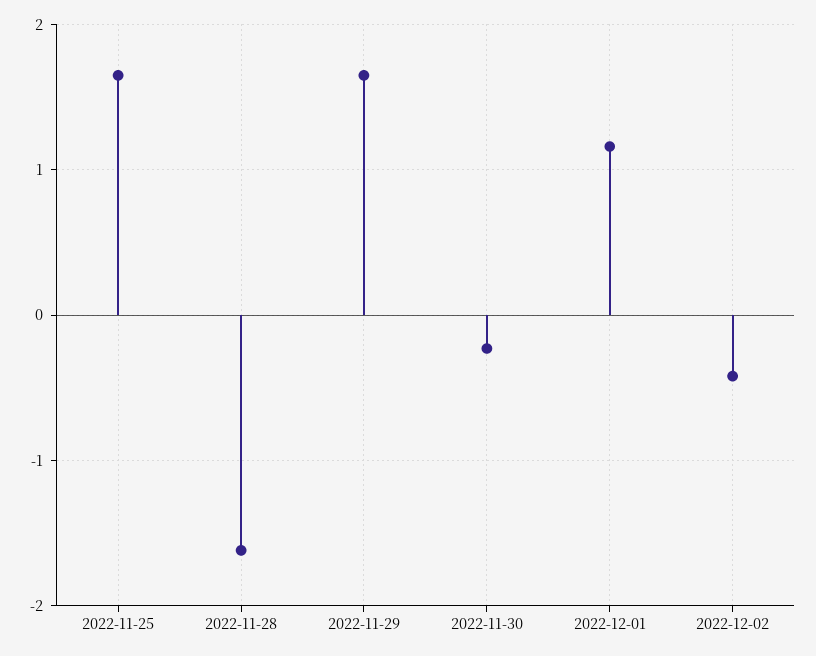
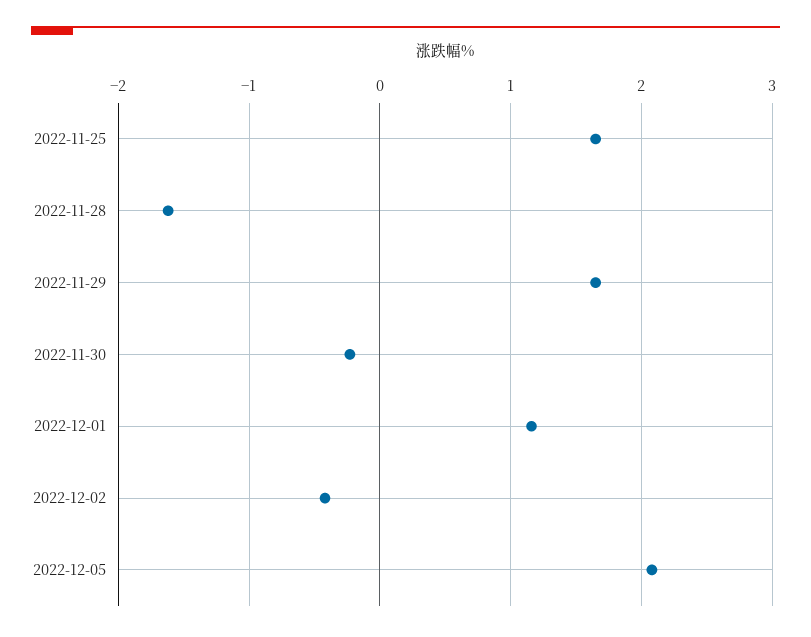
2022-12-05: none -> 2.1

